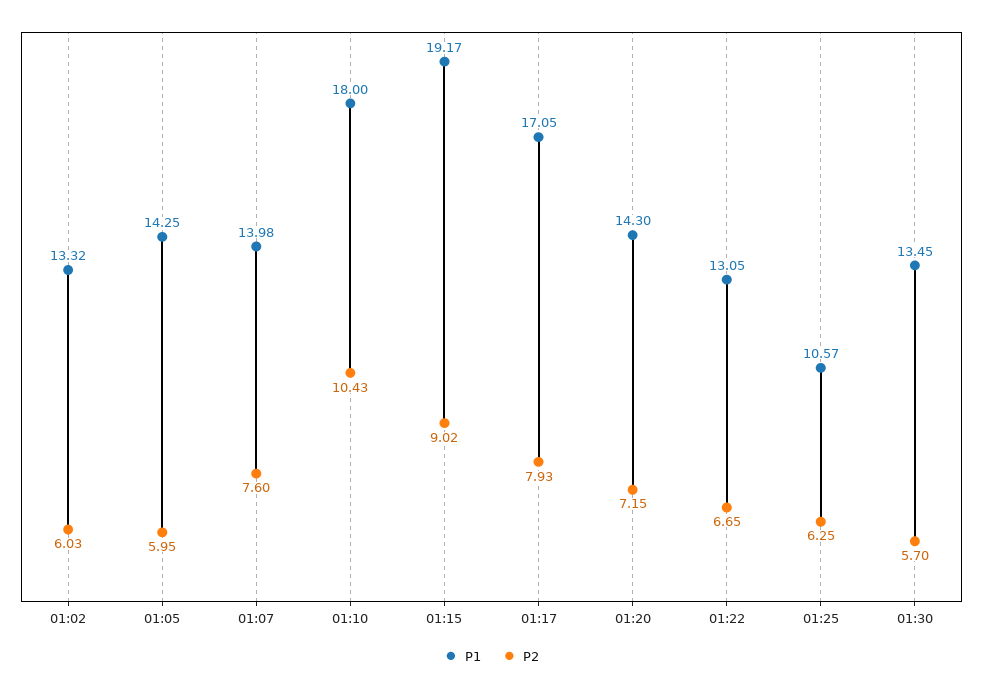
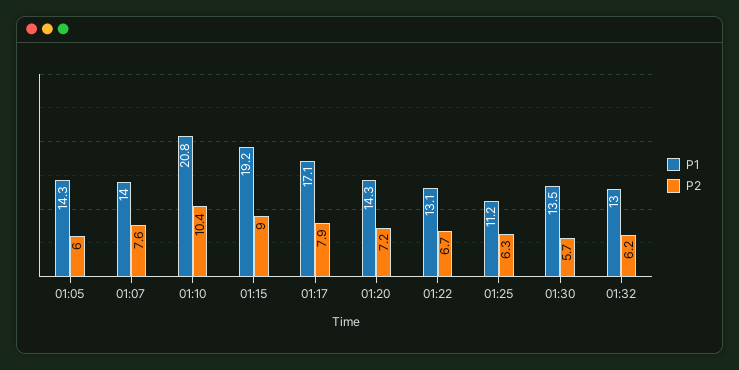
P1, 01:02: 13.32 -> none
P2, 01:02: 6.03 -> none
P1, 01:10: 18 -> 20.8
P1, 01:25: 10.57 -> 11.2
P1, 01:32: none -> 13
P2, 01:32: none -> 6.2

